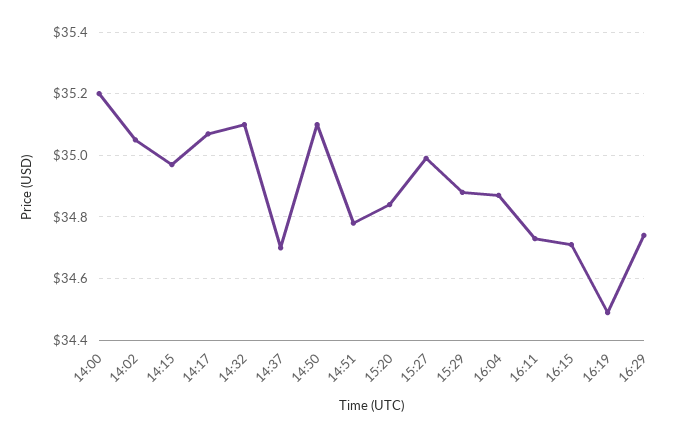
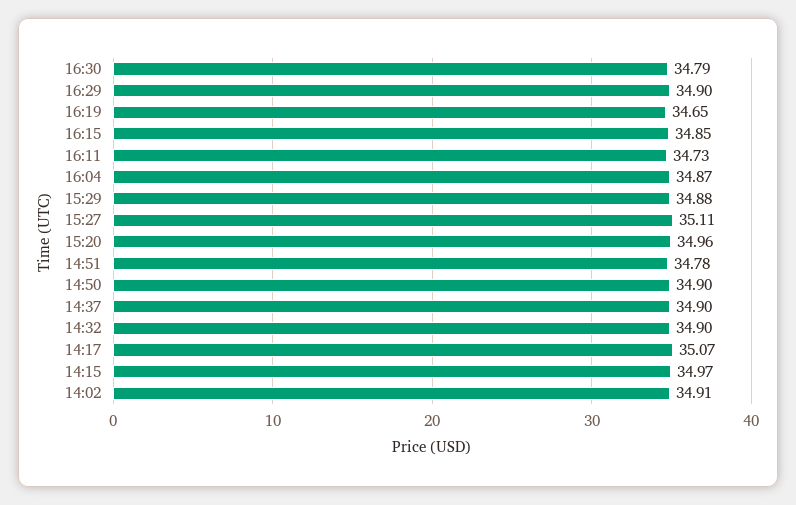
14:00: 35.2 -> none
14:02: 35.05 -> 34.91
14:32: 35.1 -> 34.9
14:37: 34.7 -> 34.9
14:50: 35.1 -> 34.9
15:20: 34.85 -> 34.96
15:27: 35 -> 35.11
16:15: 34.7 -> 34.85
16:19: 34.5 -> 34.65
16:29: 34.75 -> 34.9
16:30: none -> 34.79

